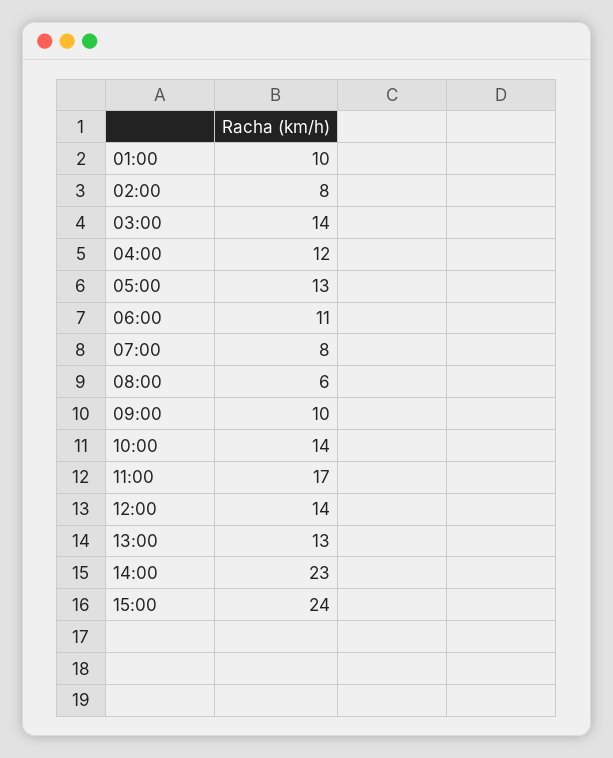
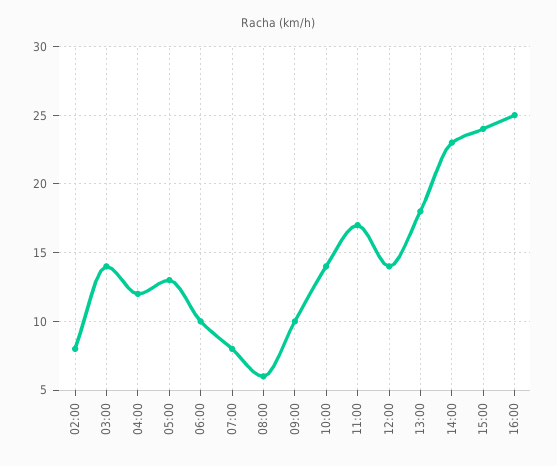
01:00: 10 -> none
06:00: 11 -> 10
13:00: 13 -> 18
16:00: none -> 25

